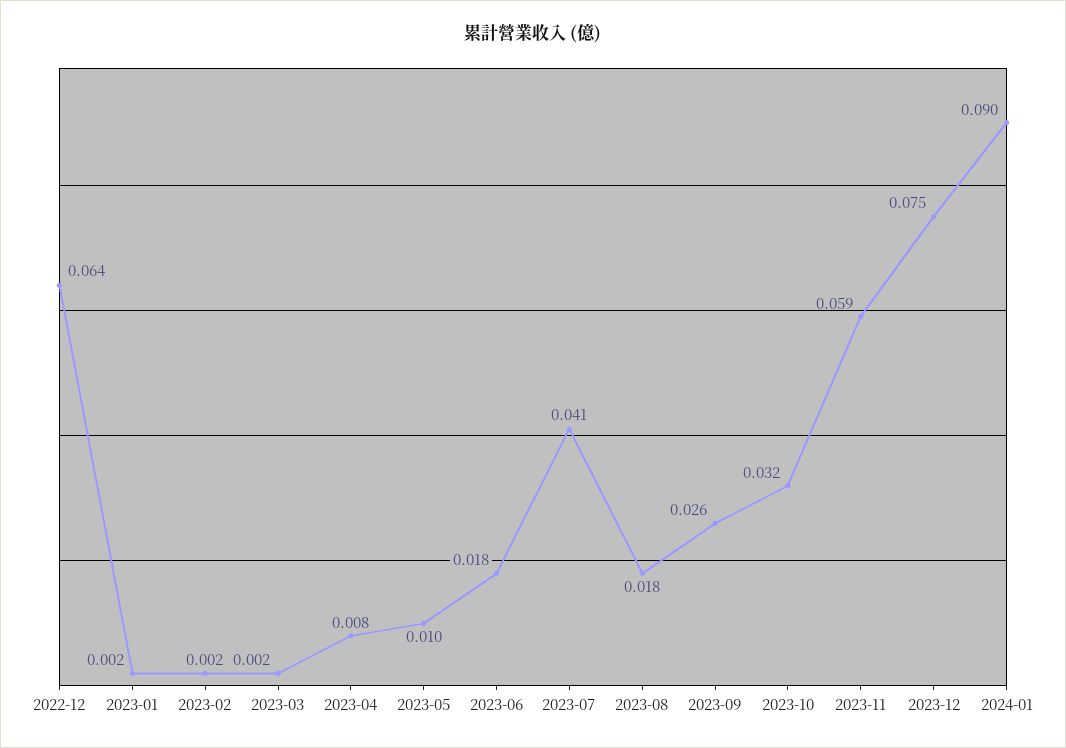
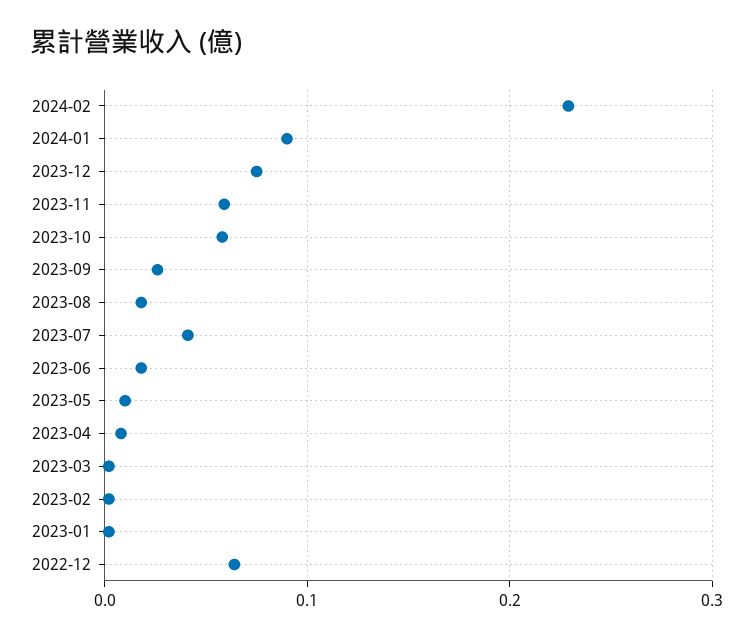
2023-10: 0.032 -> 0.06
2024-02: none -> 0.23

